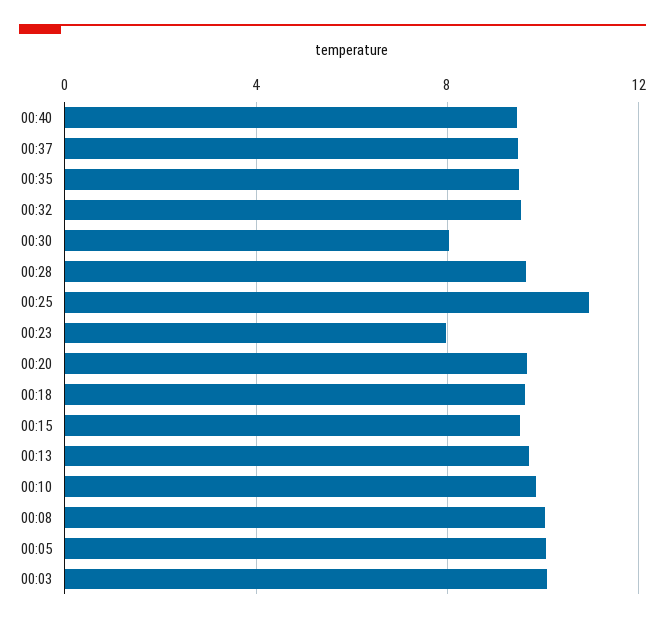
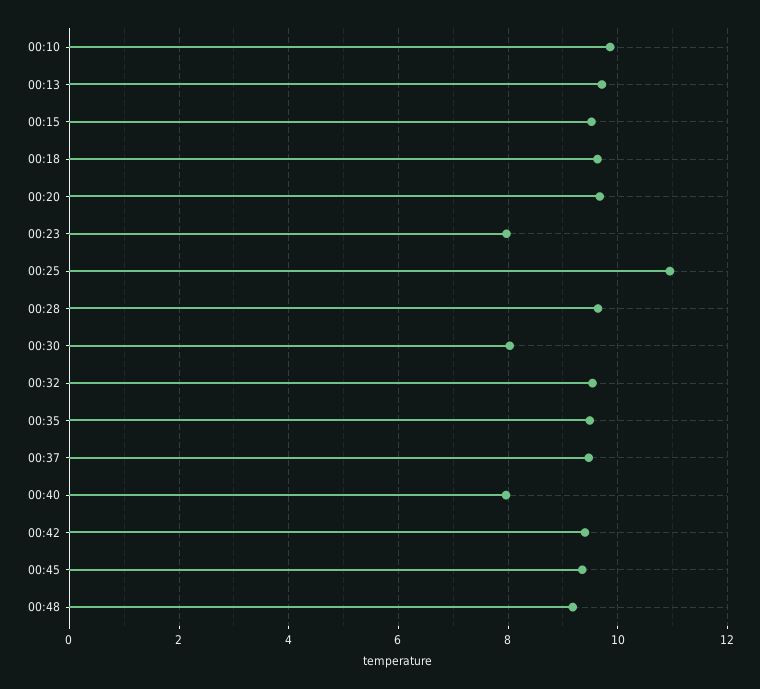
00:40: 9.5 -> 8
00:08: 10 -> none
00:05: 10 -> none
00:03: 10 -> none
00:42: none -> 9.4
00:45: none -> 9.4
00:48: none -> 9.2

